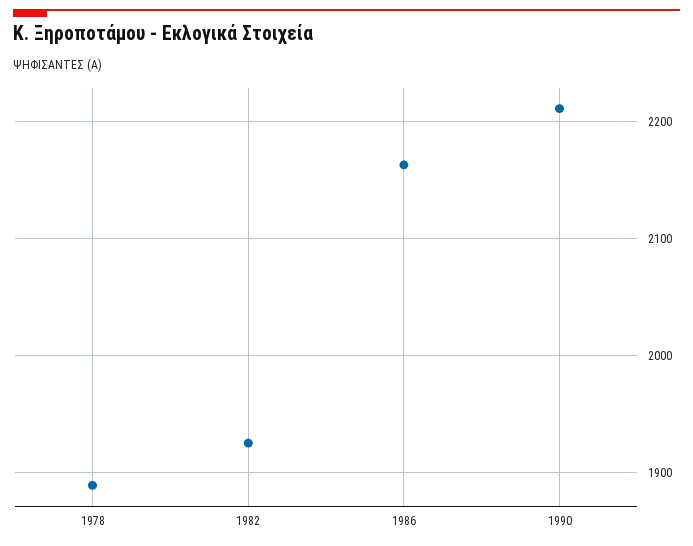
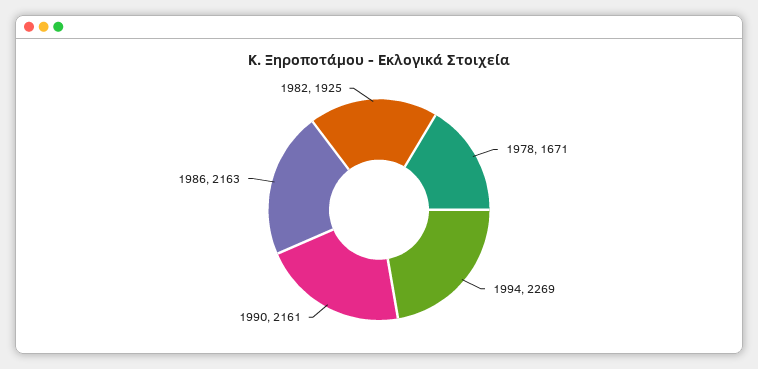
1978: 1890 -> 1671
1990: 2210 -> 2161
1994: none -> 2269

